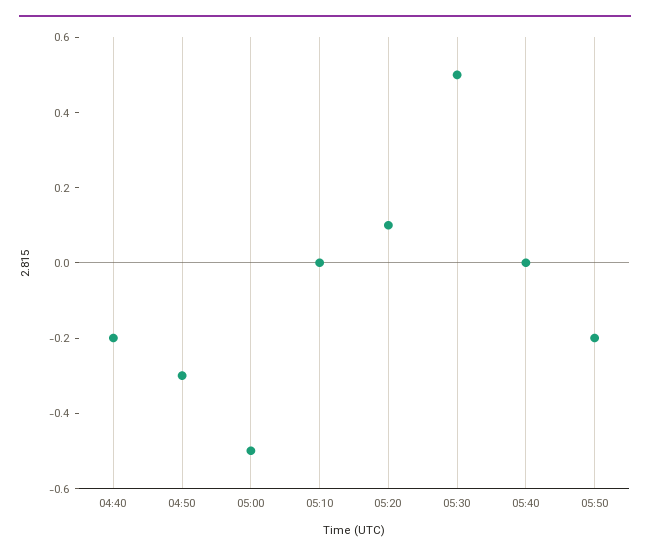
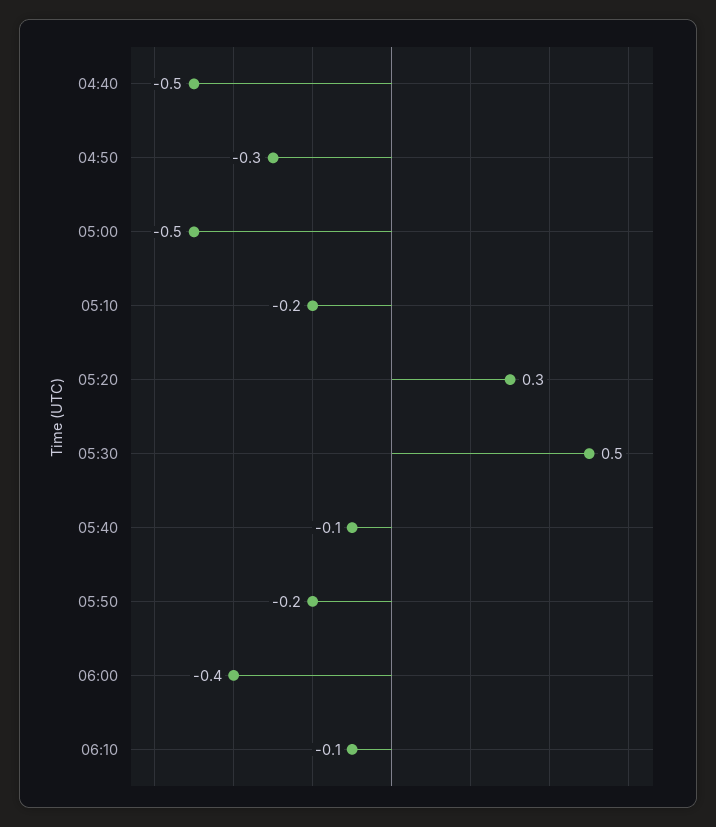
04:40: -0.2 -> -0.5
05:10: 0 -> -0.2
05:20: 0.1 -> 0.3
05:40: 0 -> -0.1
06:00: none -> -0.4
06:10: none -> -0.1

